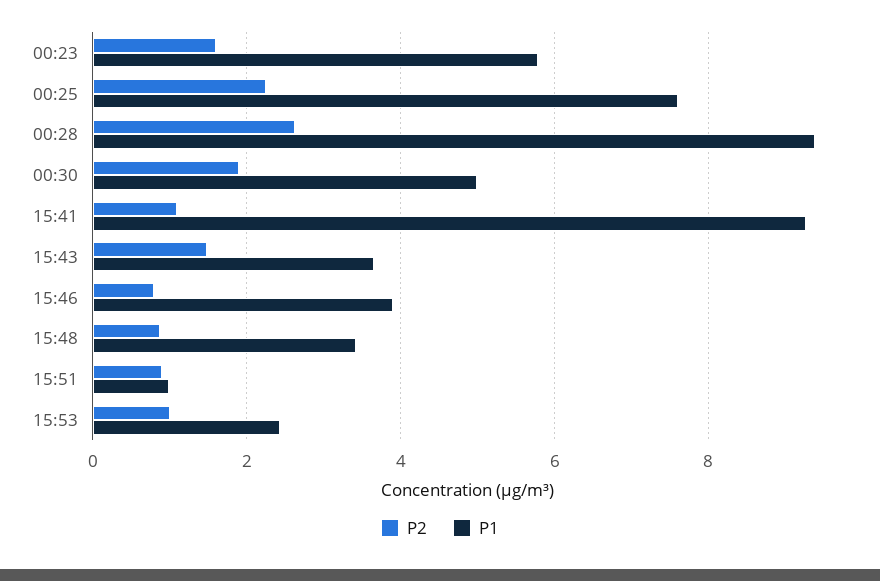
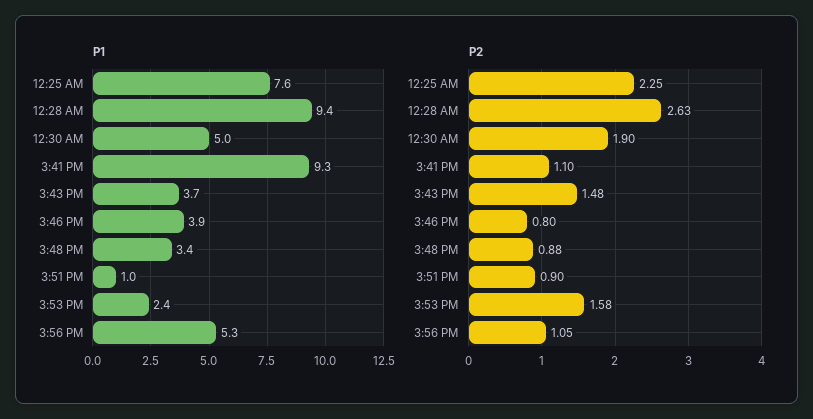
P2, 00:23: 1.6 -> none
P1, 00:23: 5.8 -> none
P2, 15:53: 1 -> 1.58
P1, 3:56 PM: none -> 5.3
P2, 3:56 PM: none -> 1.05

